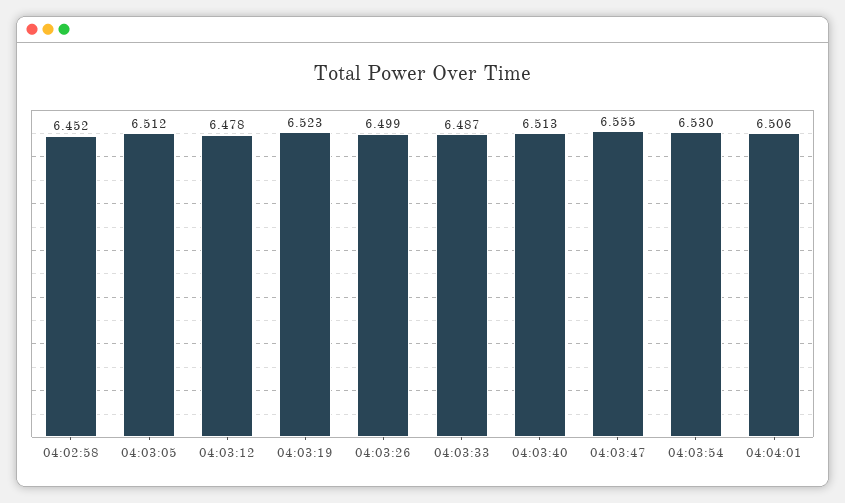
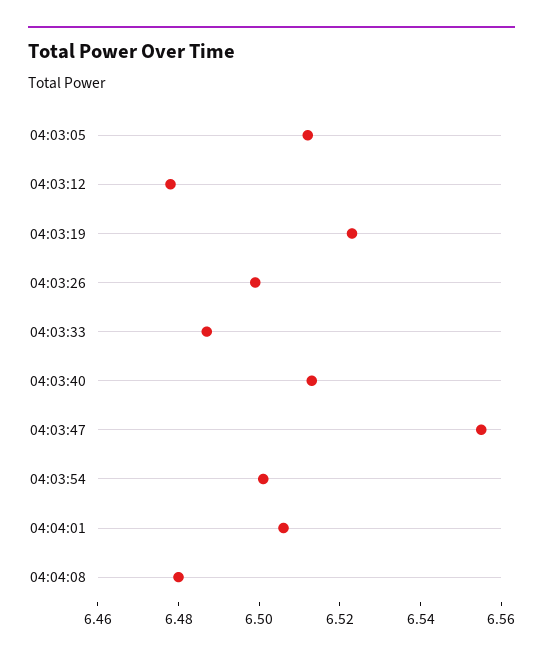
04:02:58: 6.452 -> none
04:03:54: 6.53 -> 6.5
04:04:08: none -> 6.48

